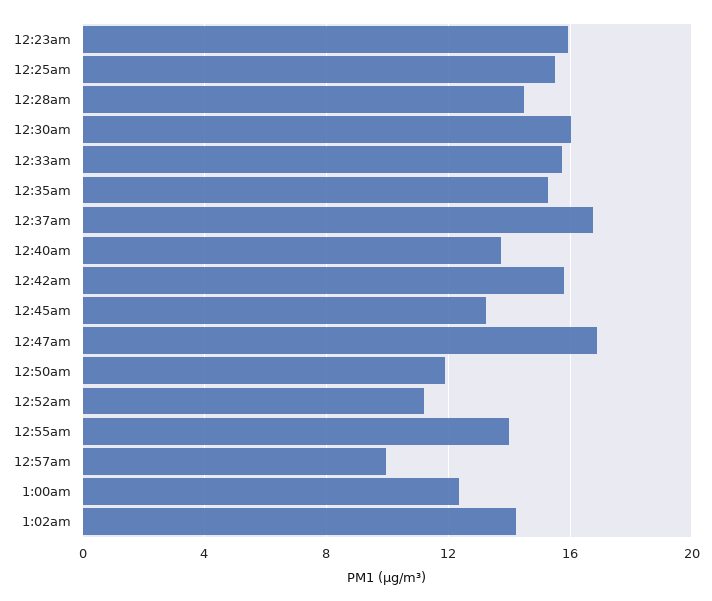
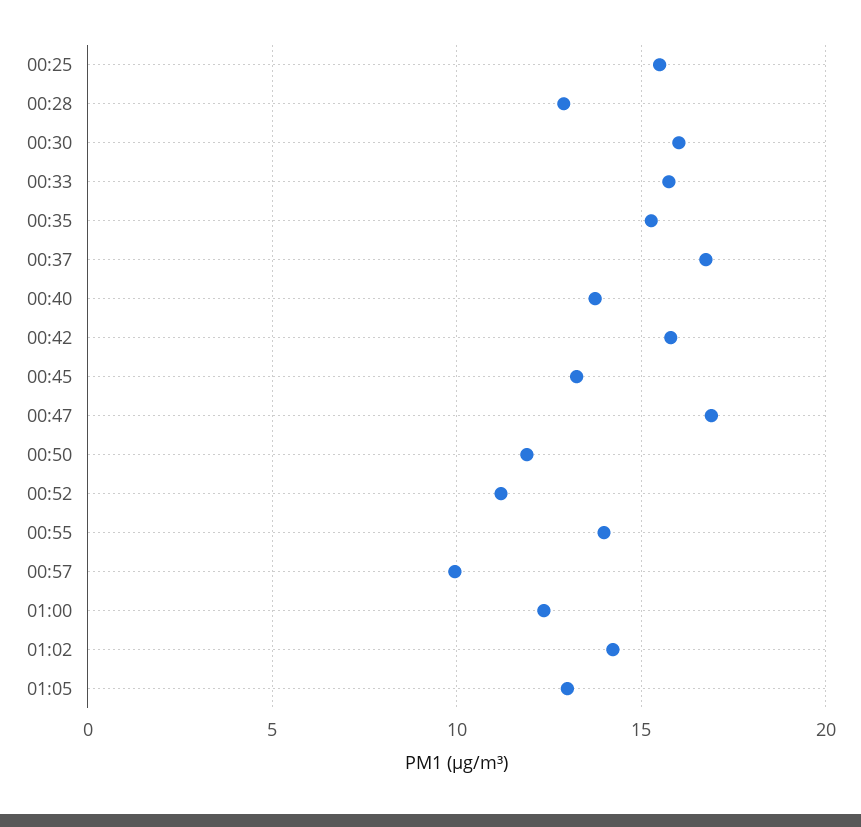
12:23am: 16 -> none
12:28am: 14.5 -> 13
01:05: none -> 13

